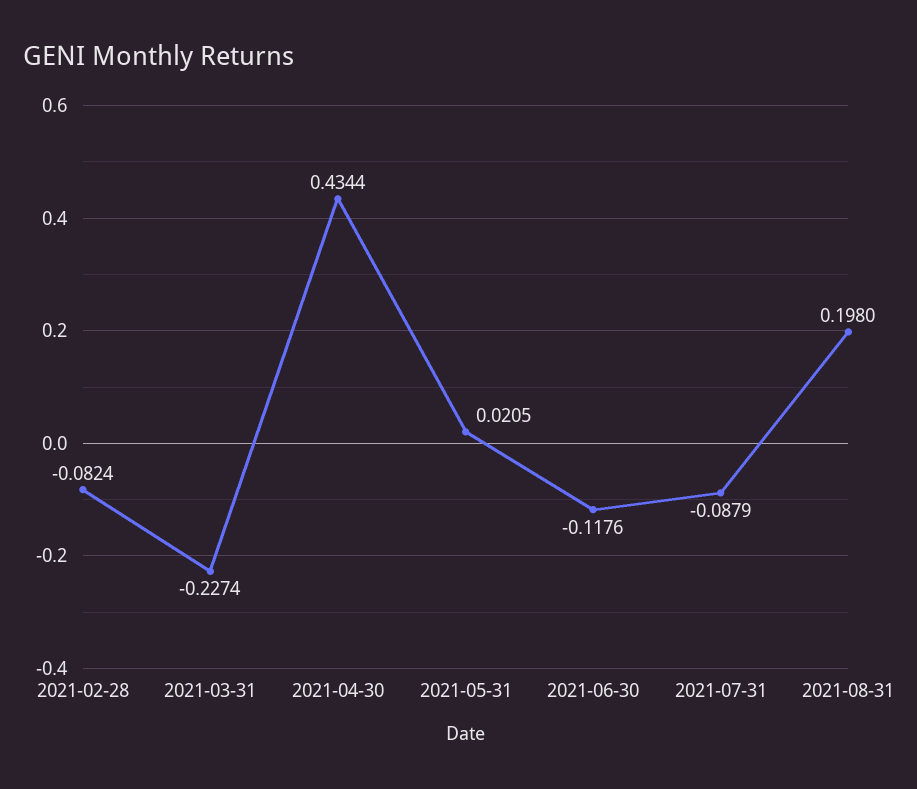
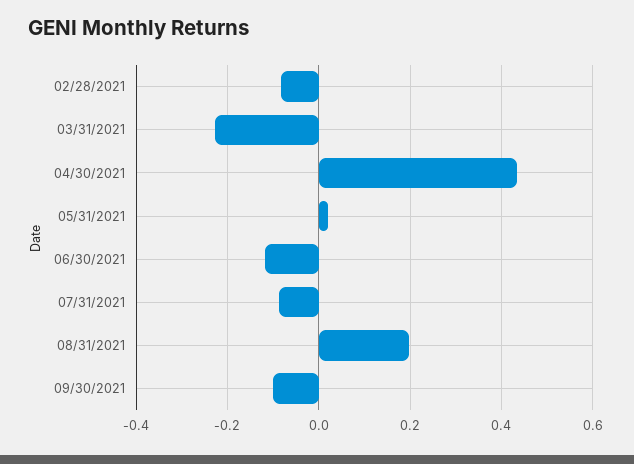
09/30/2021: none -> -0.1

